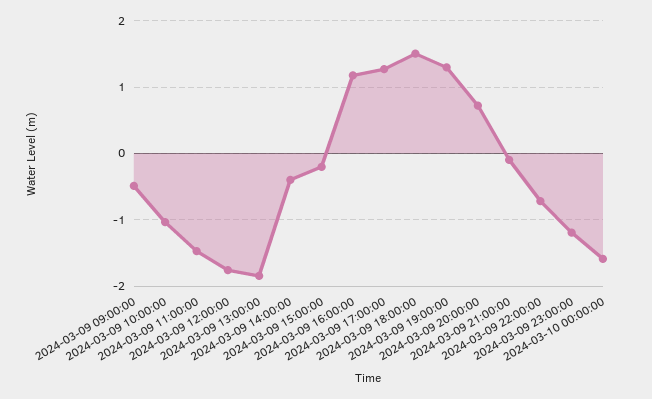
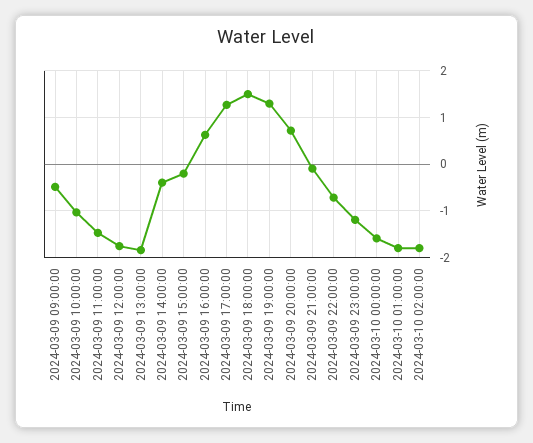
2024-03-09 16:00:00: 1.2 -> 0.6
2024-03-10 01:00:00: none -> -1.8
2024-03-10 02:00:00: none -> -1.8

